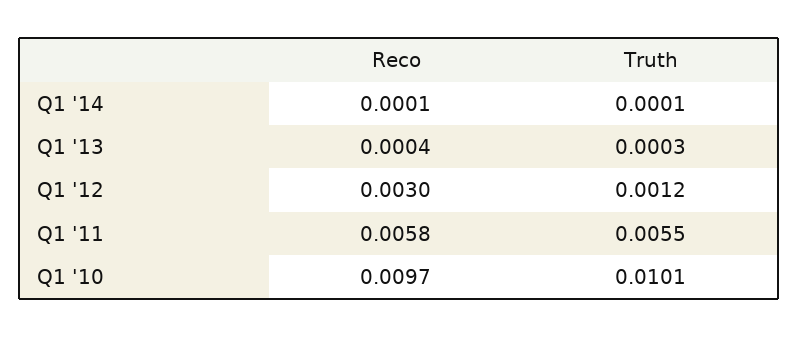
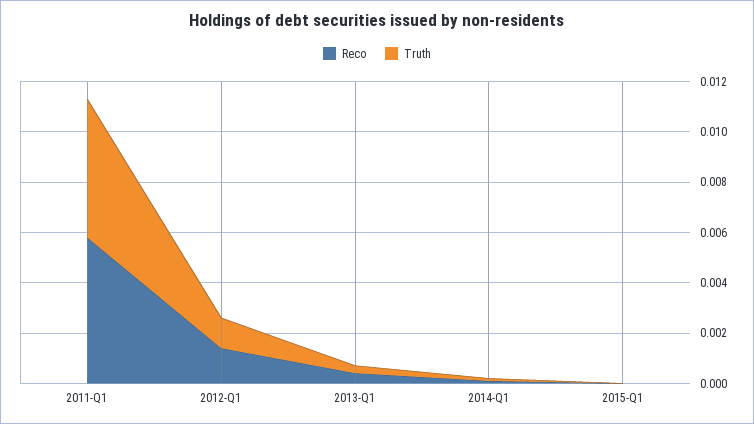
Reco, Q1 '12: 0.003 -> 0.0015
Reco, Q1 '10: 0.0097 -> none
Truth, Q1 '10: 0.0101 -> none
Reco, 2015-Q1: none -> 0
Truth, 2015-Q1: none -> 0

